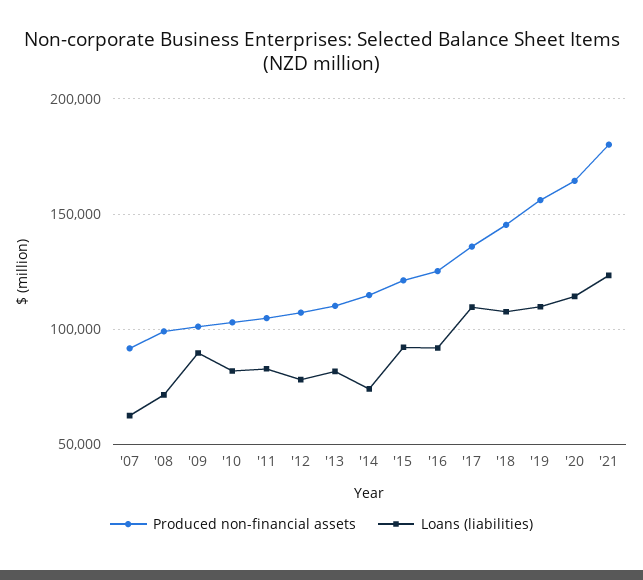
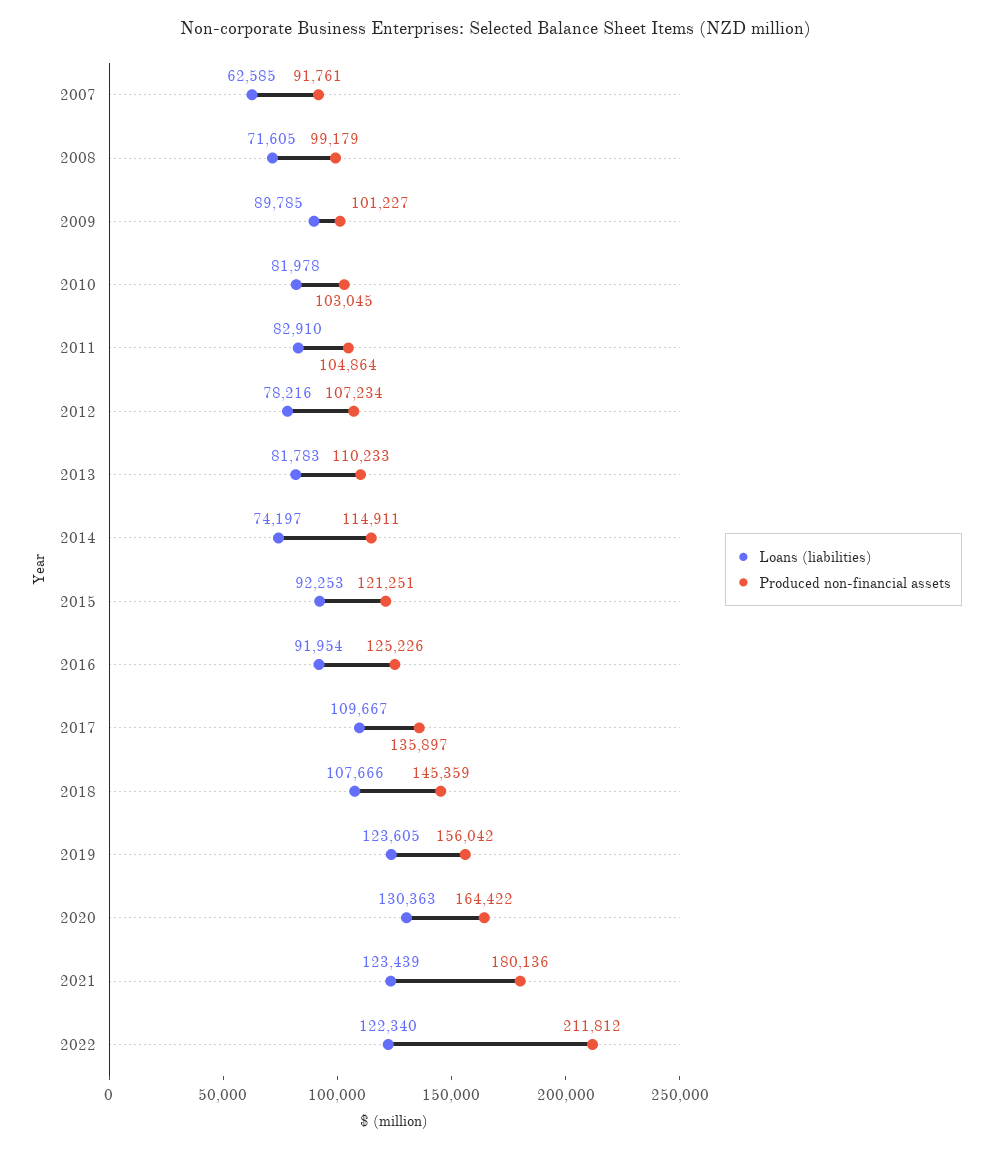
Loans (liabilities), '19: 110000 -> 123605
Loans (liabilities), '20: 115000 -> 130363
Loans (liabilities), 2022: none -> 122340
Produced non-financial assets, 2022: none -> 211812

